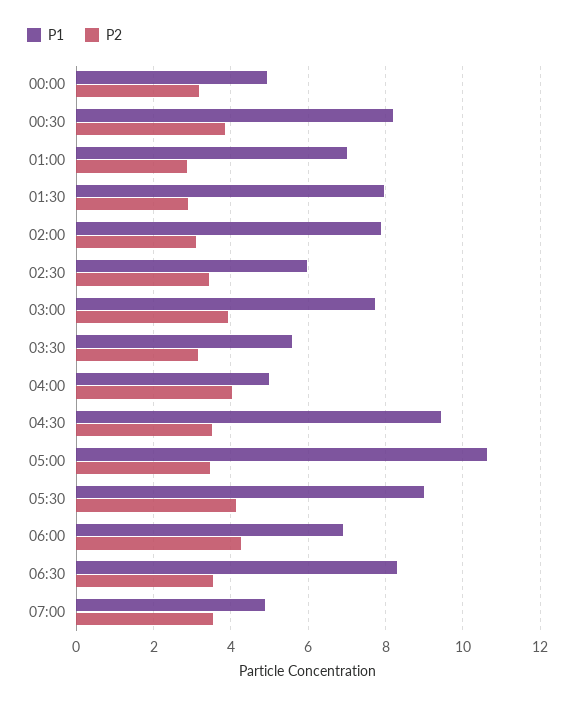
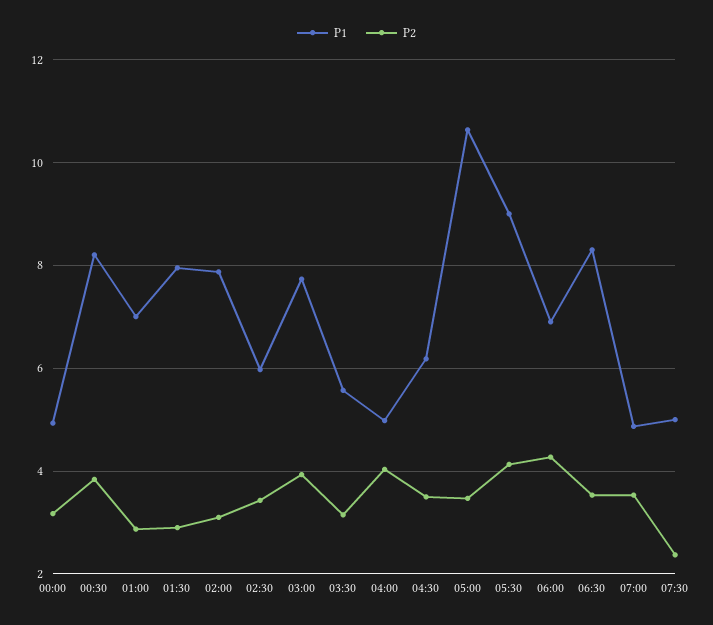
P1, 04:30: 9.4 -> 6.2
P1, 07:30: none -> 5
P2, 07:30: none -> 2.4

